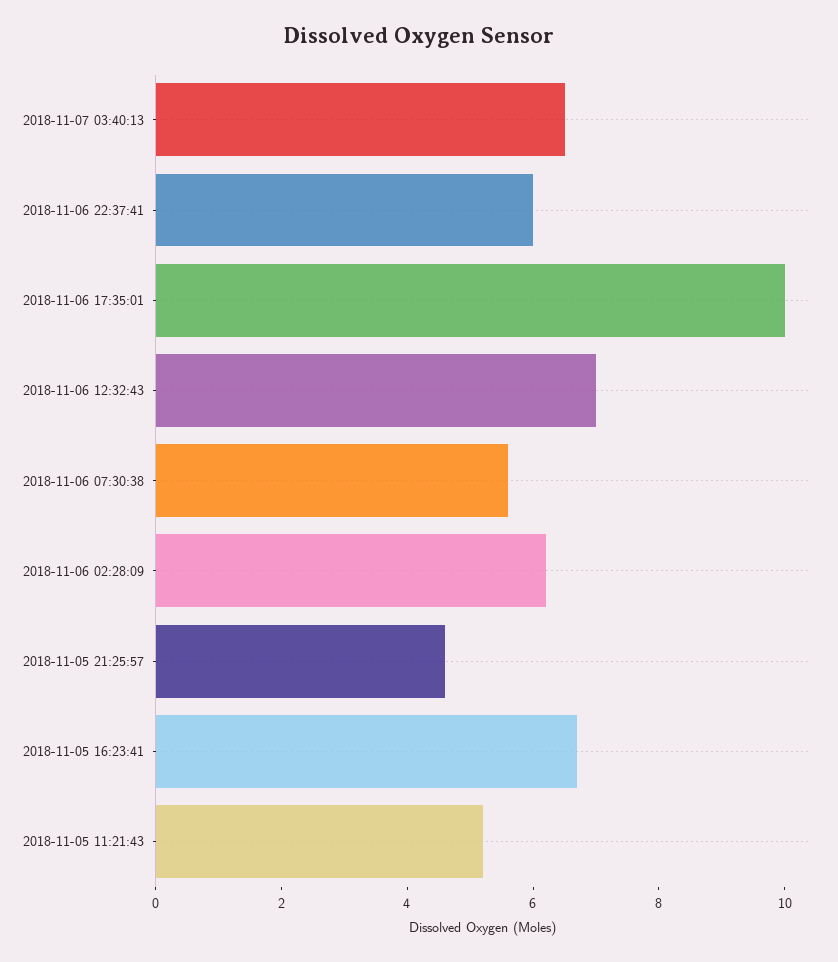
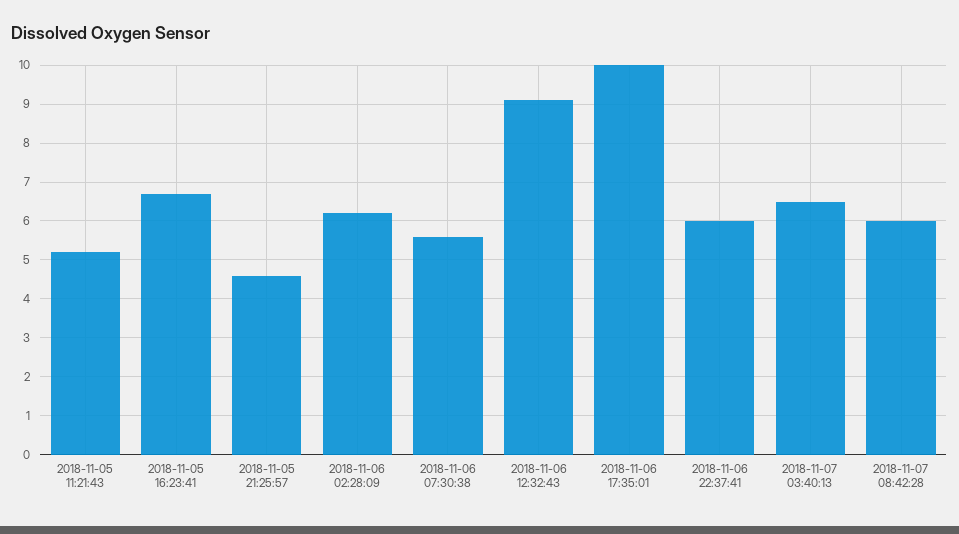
2018-11-06 12:32:43: 7 -> 9
2018-11-07 08:42:28: none -> 6

